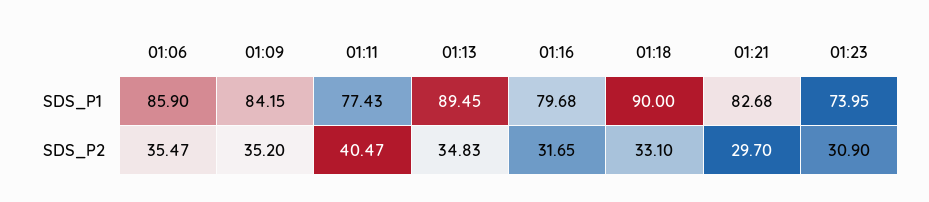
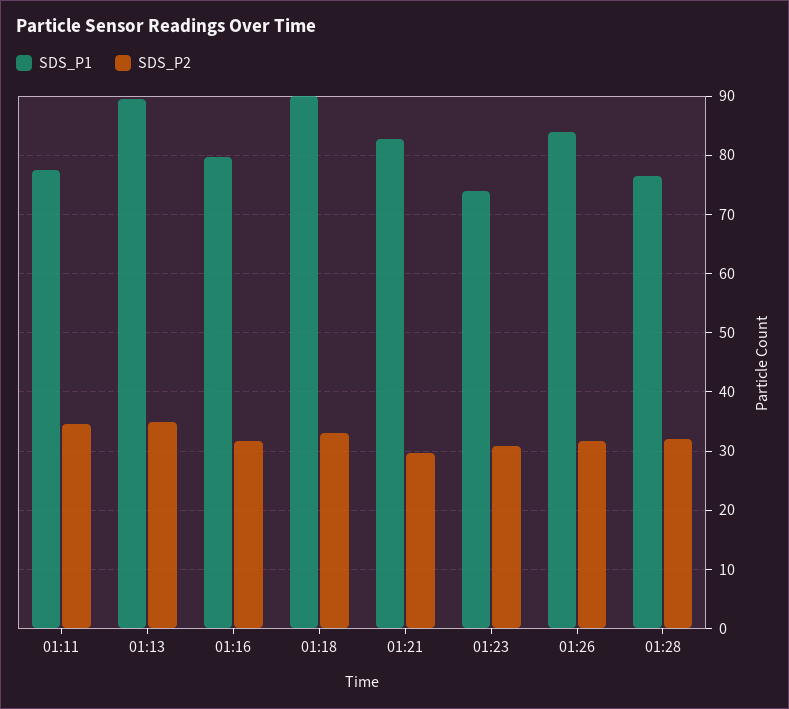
SDS_P1, 01:06: 85.9 -> none
SDS_P1, 01:09: 84.15 -> none
SDS_P2, 01:06: 35.47 -> none
SDS_P2, 01:09: 35.2 -> none
SDS_P2, 01:11: 40.47 -> 34
SDS_P1, 01:26: none -> 84
SDS_P2, 01:26: none -> 32
SDS_P1, 01:28: none -> 76
SDS_P2, 01:28: none -> 32

